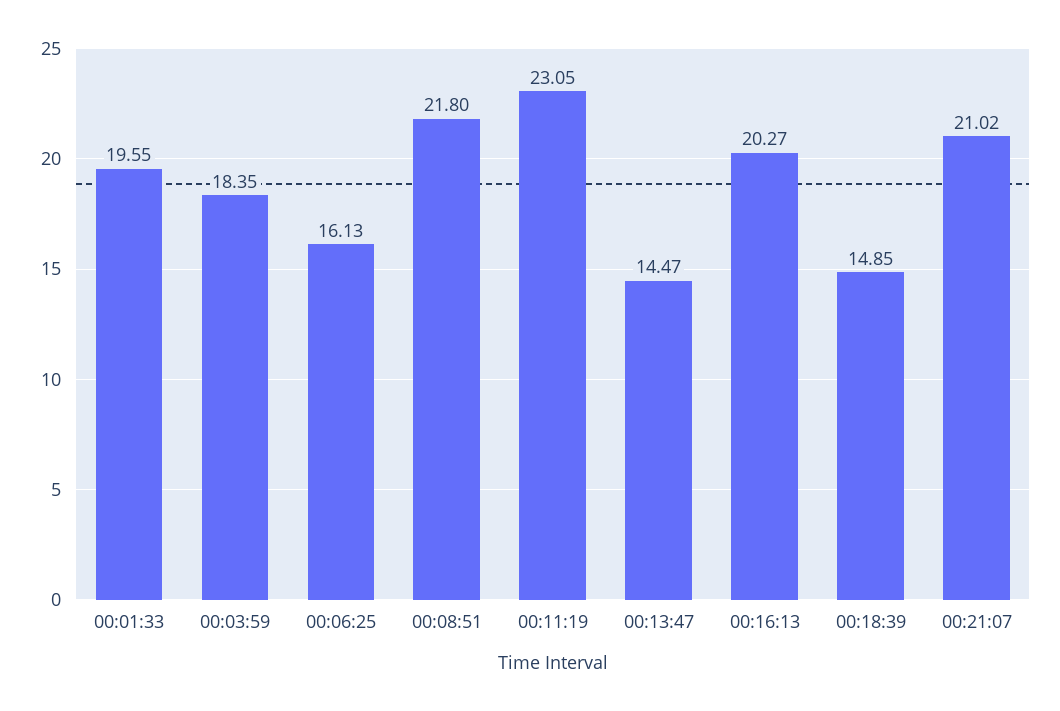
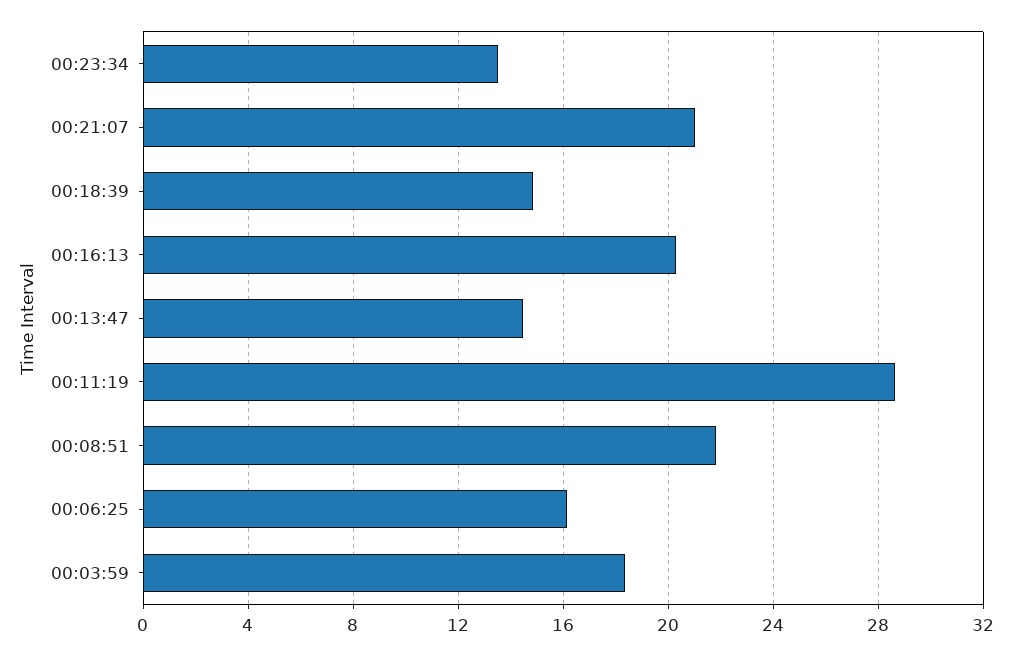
00:01:33: 19.55 -> none
00:11:19: 23.05 -> 28.5
00:23:34: none -> 13.5

